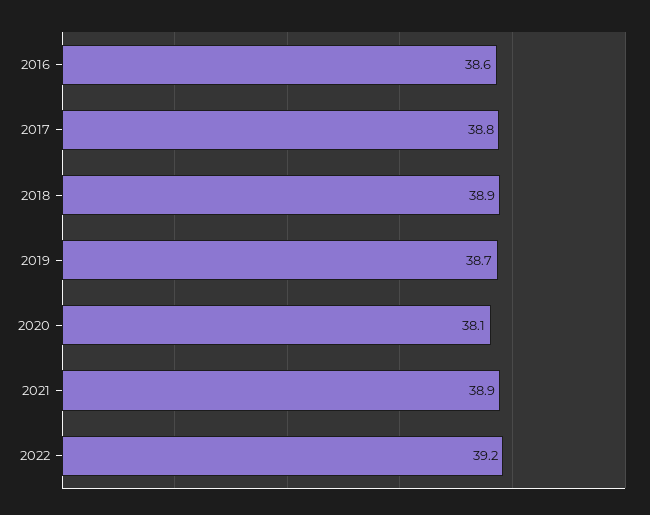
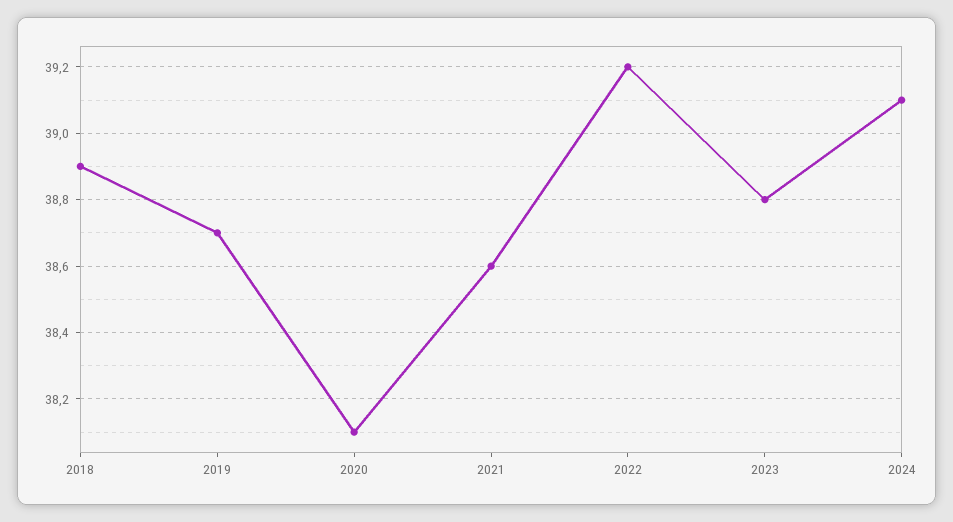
2016: 38.6 -> none
2017: 38.8 -> none
2021: 38.9 -> 38.6
2023: none -> 38.8
2024: none -> 39.1

